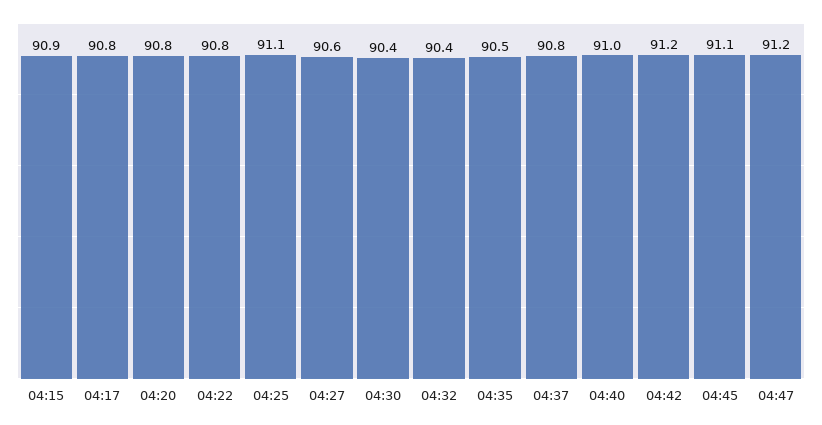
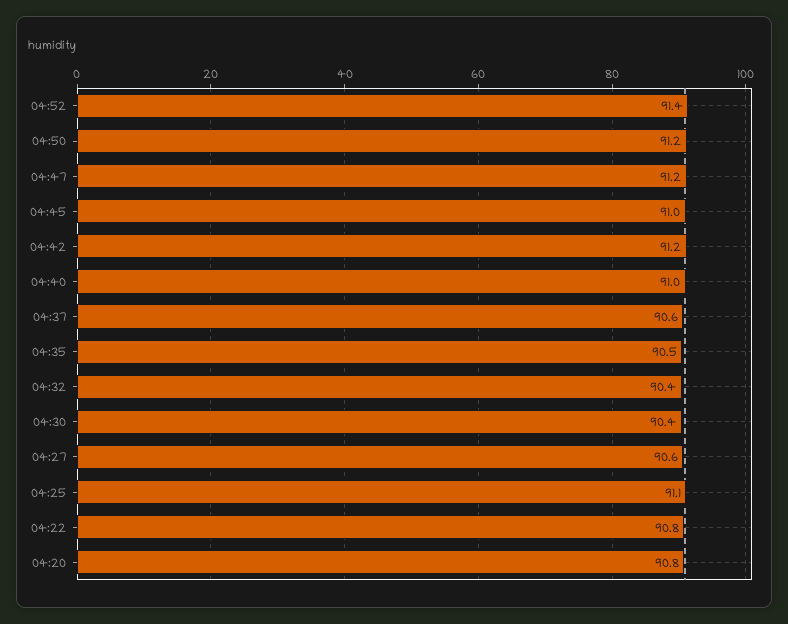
04:15: 90.9 -> none
04:17: 90.8 -> none
04:37: 90.8 -> 90.6
04:45: 91.1 -> 91
04:52: none -> 91.4
04:50: none -> 91.2

